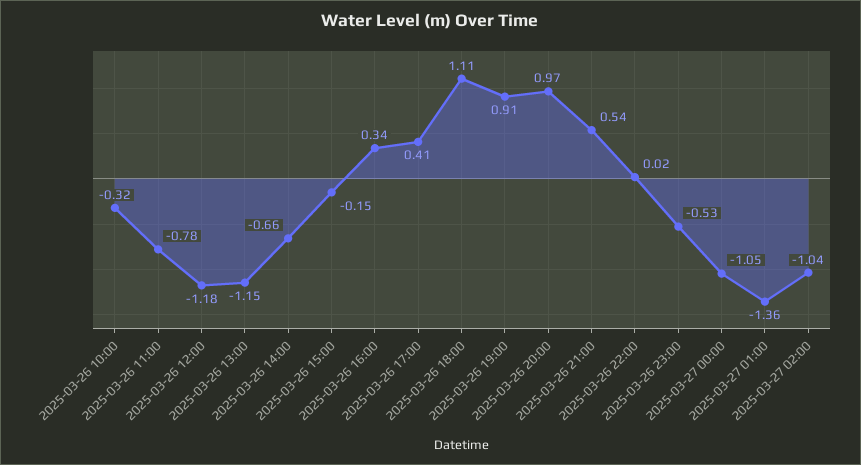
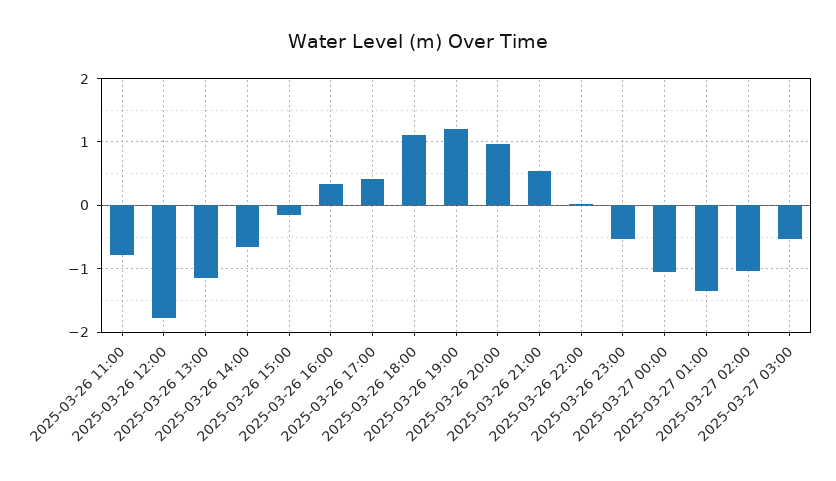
2025-03-26 10:00: -0.32 -> none
2025-03-26 12:00: -1.18 -> -1.8
2025-03-26 19:00: 0.91 -> 1.2
2025-03-27 03:00: none -> -0.5

